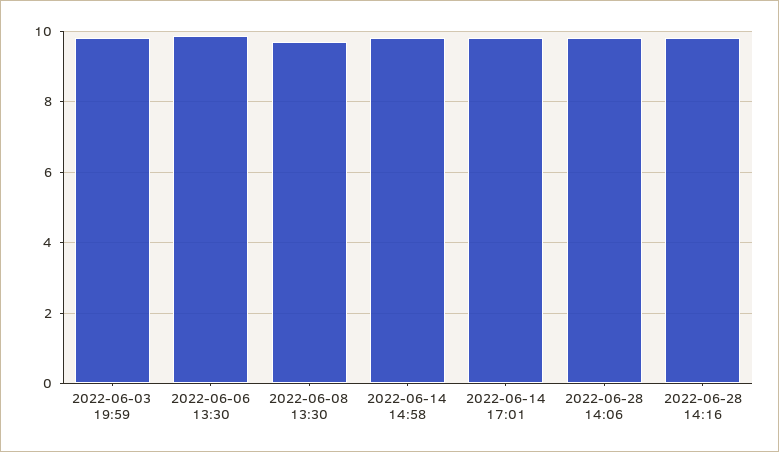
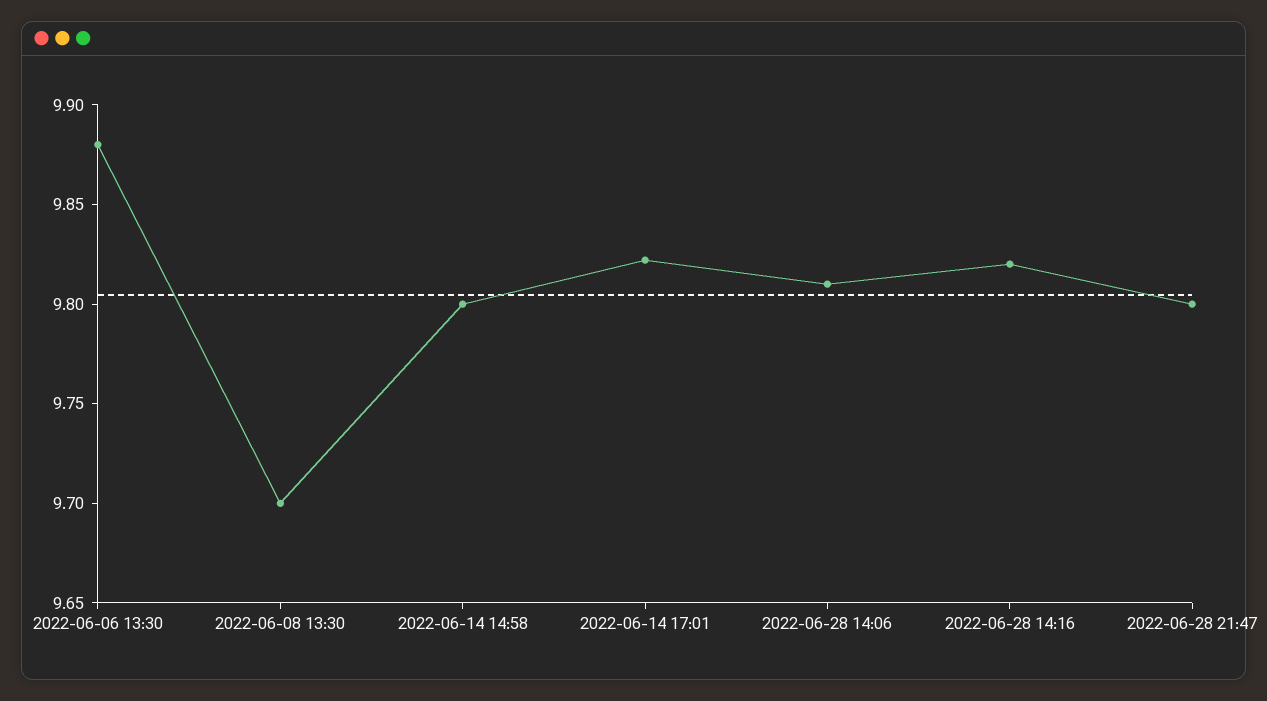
2022-06-03 19:59: 9.8 -> none
2022-06-28 21:47: none -> 9.8

